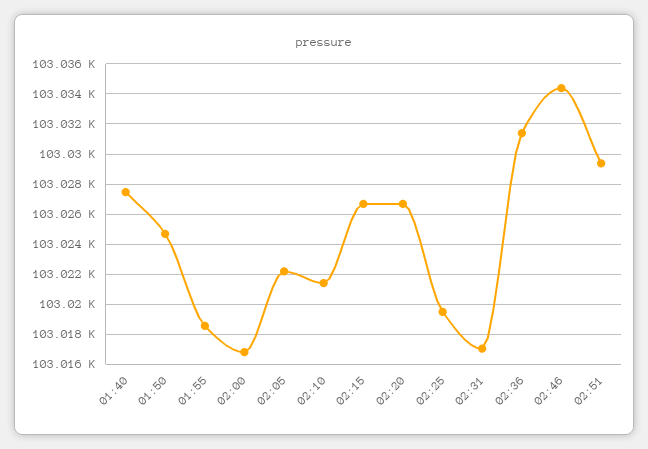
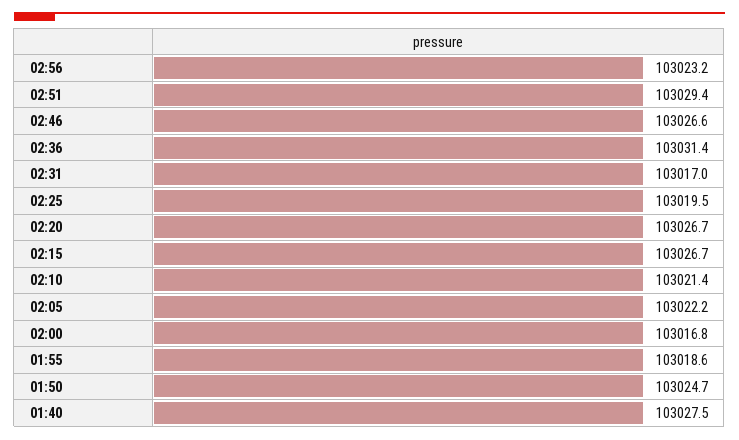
02:46: 103034.5 -> 103026.6
02:56: none -> 103023.2

